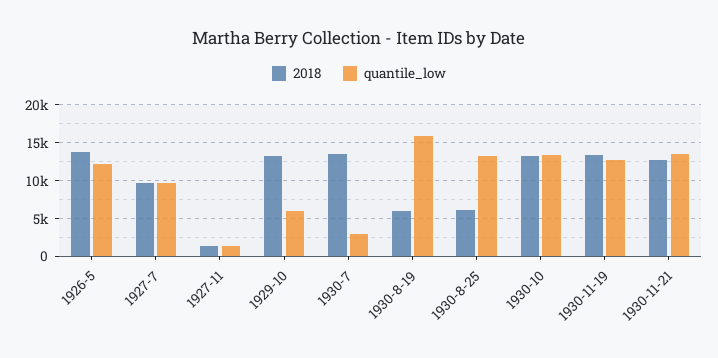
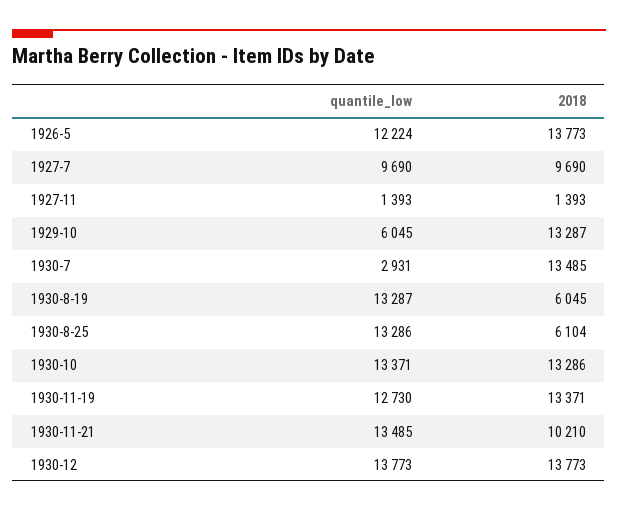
quantile_low, 1930-8-19: 16000 -> 13287
2018, 1930-11-21: 13000 -> 10210
quantile_low, 1930-12: none -> 13773
2018, 1930-12: none -> 13773

